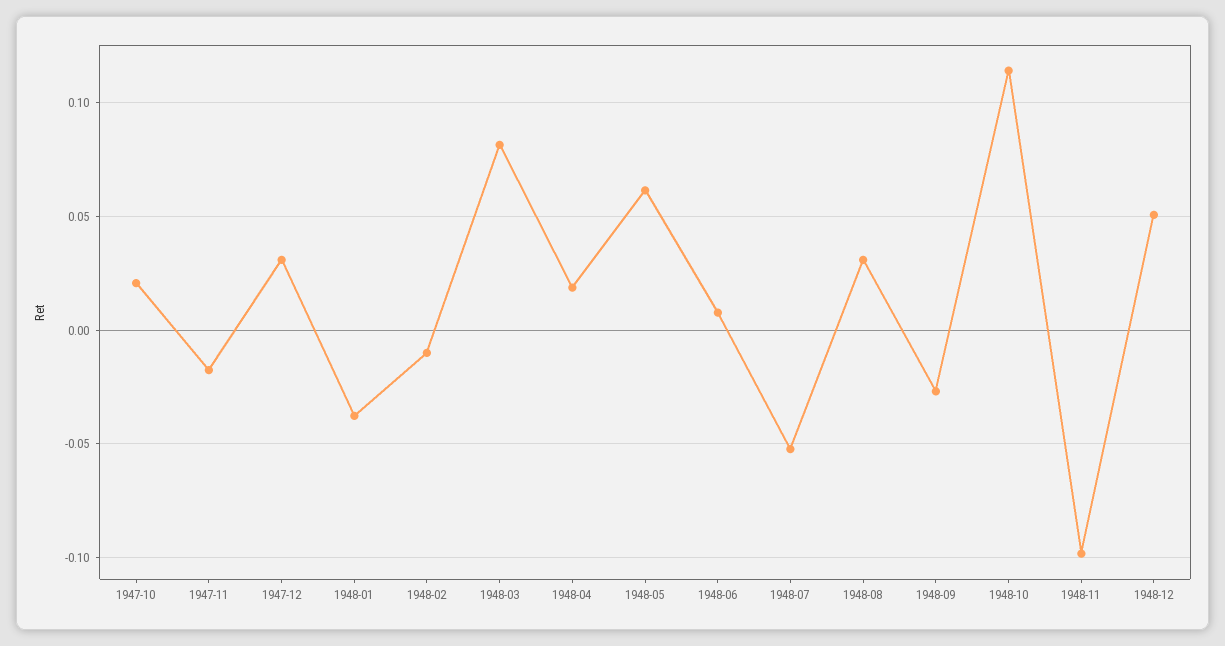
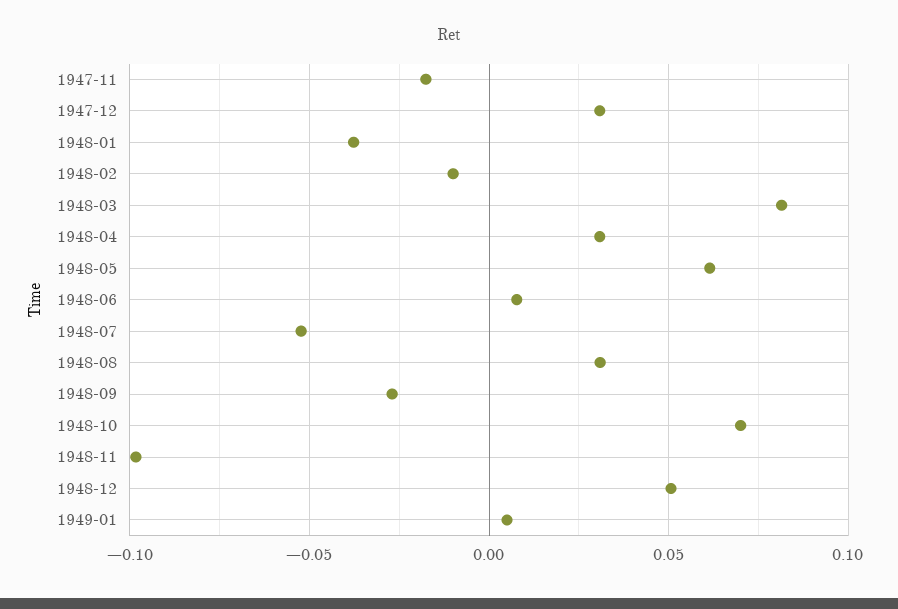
1947-10: 0.02 -> none
1948-04: 0.02 -> 0.03
1948-10: 0.115 -> 0.07
1949-01: none -> 0.005

